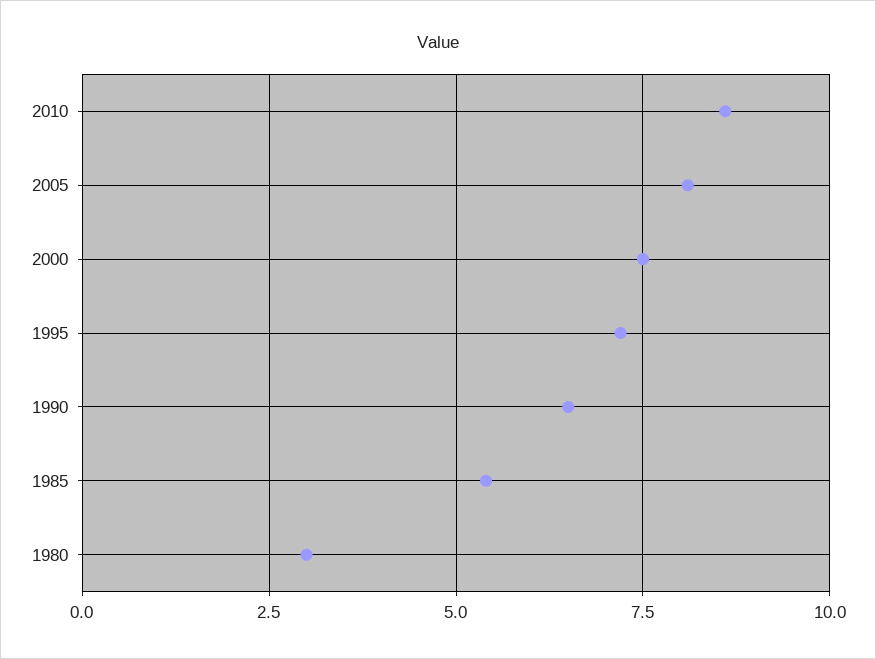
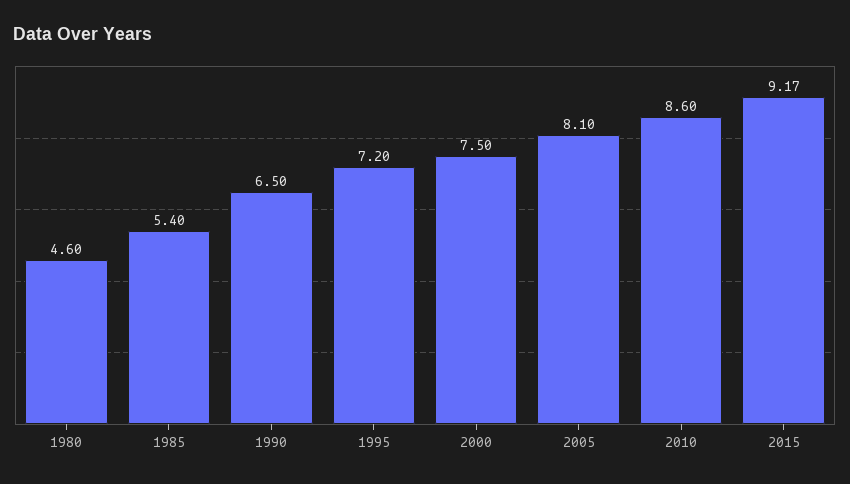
1980: 3 -> 4.6
2015: none -> 9.17

